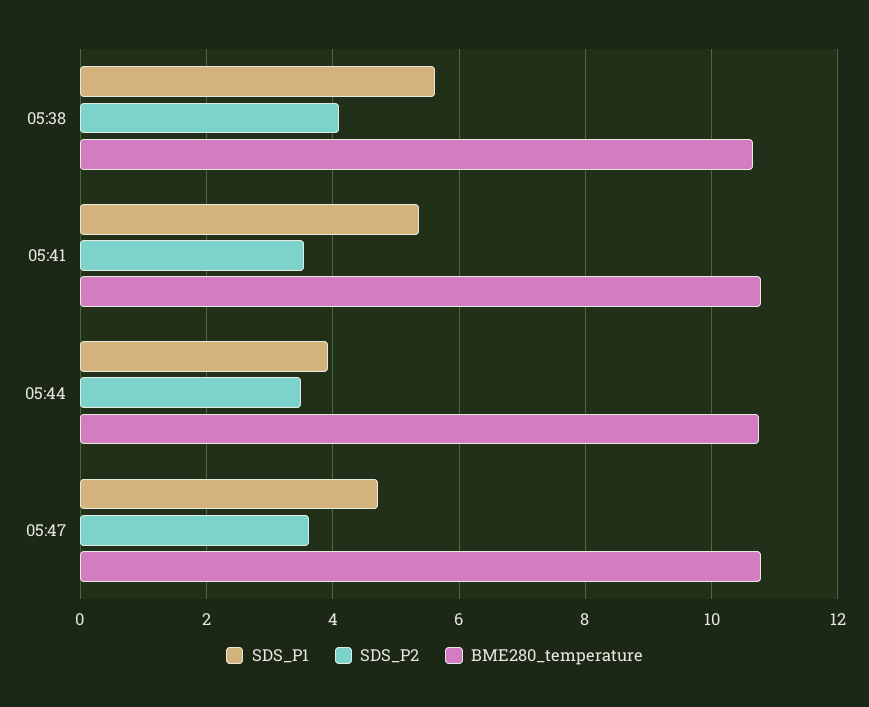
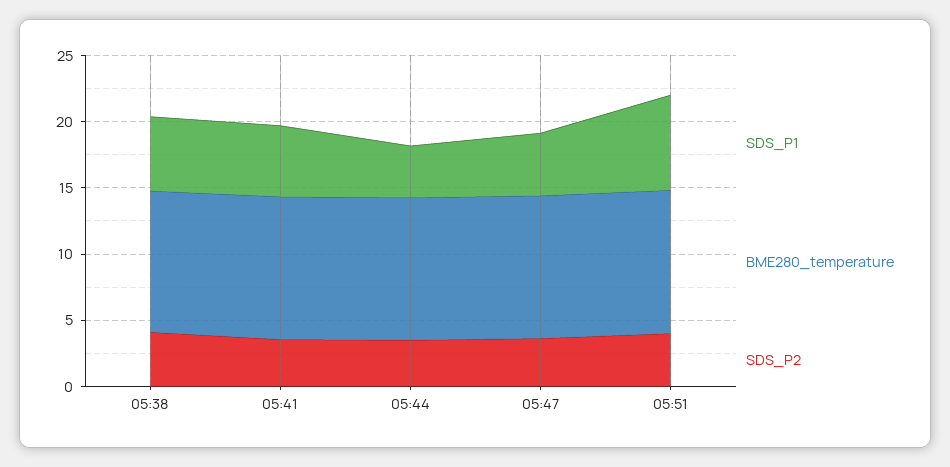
SDS_P1, 05:51: none -> 7
BME280_temperature, 05:51: none -> 11
SDS_P2, 05:51: none -> 4

